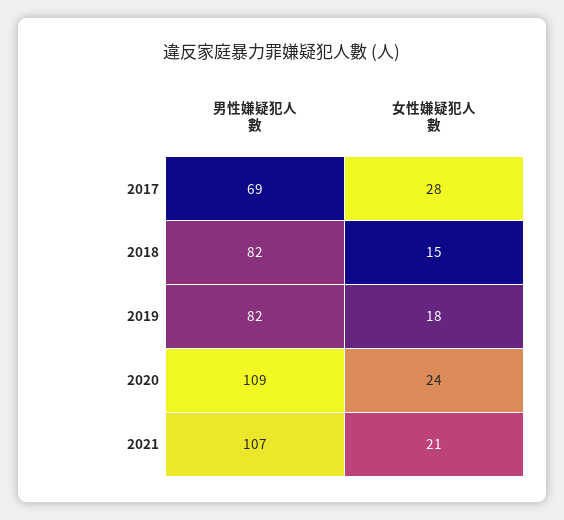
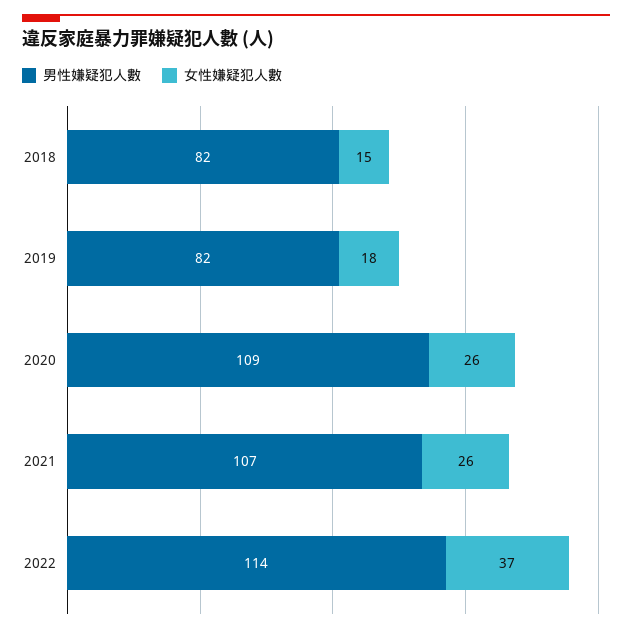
男性嫌疑犯人數, 2017: 69 -> none
女性嫌疑犯人數, 2017: 28 -> none
女性嫌疑犯人數, 2020: 24 -> 26
女性嫌疑犯人數, 2021: 21 -> 26
男性嫌疑犯人數, 2022: none -> 114
女性嫌疑犯人數, 2022: none -> 37

